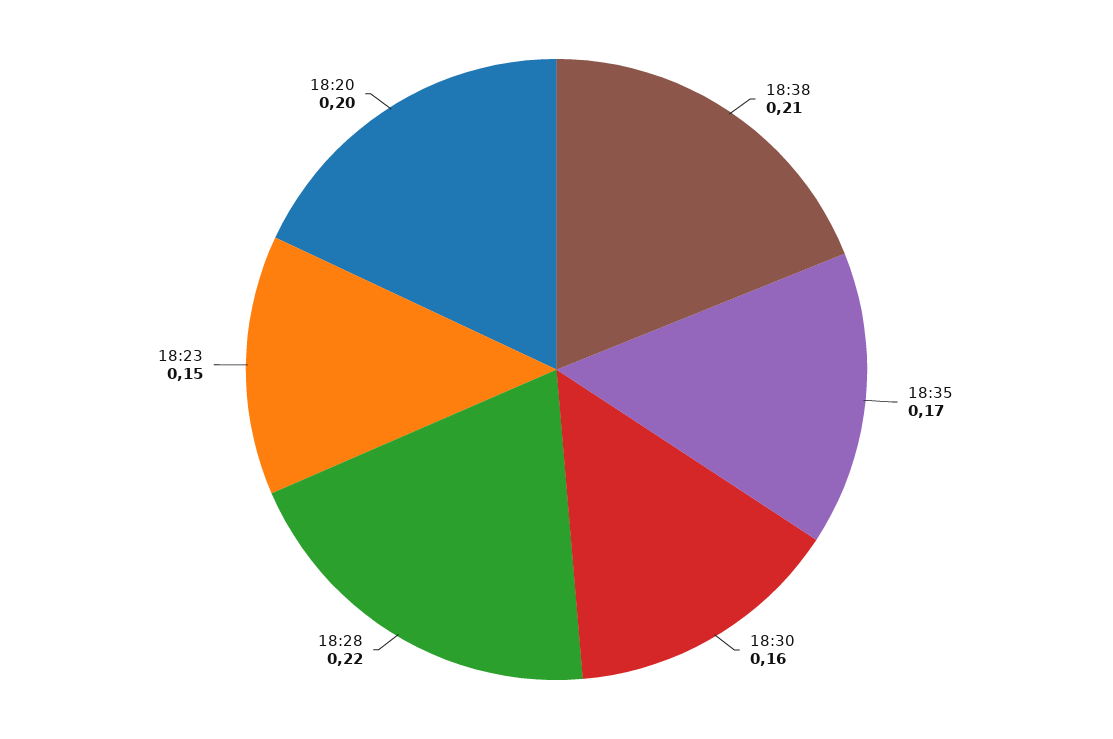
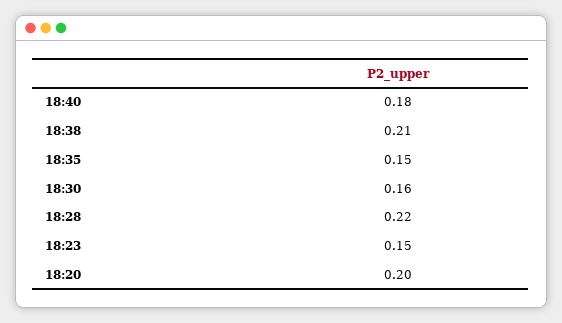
18:35: 0.17 -> 0.15
18:40: none -> 0.18

